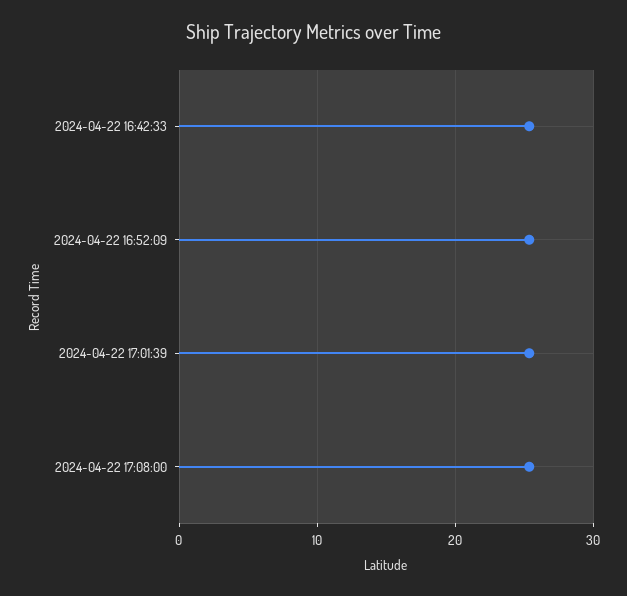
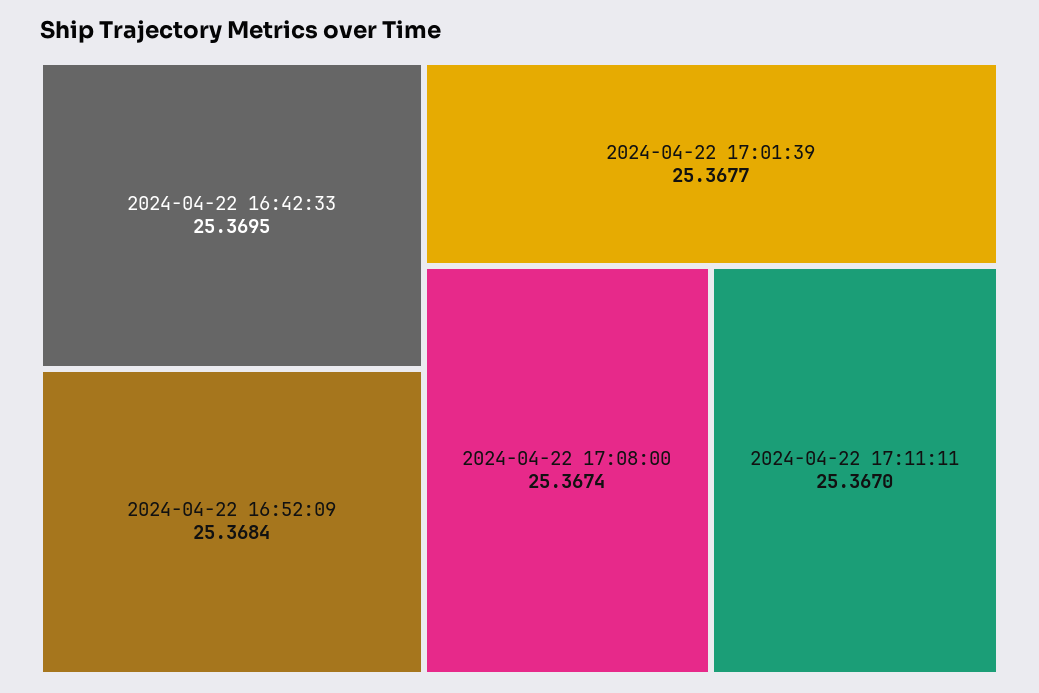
2024-04-22 17:11:11: none -> 25.367

